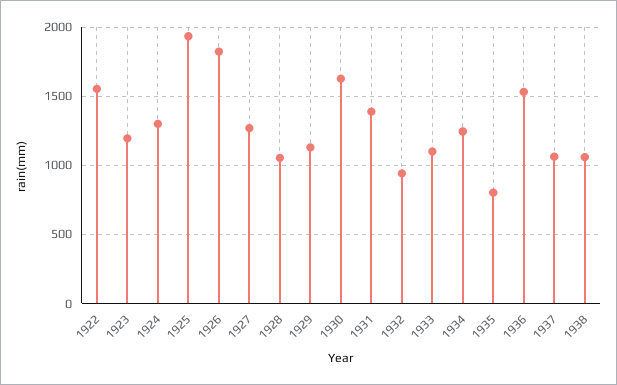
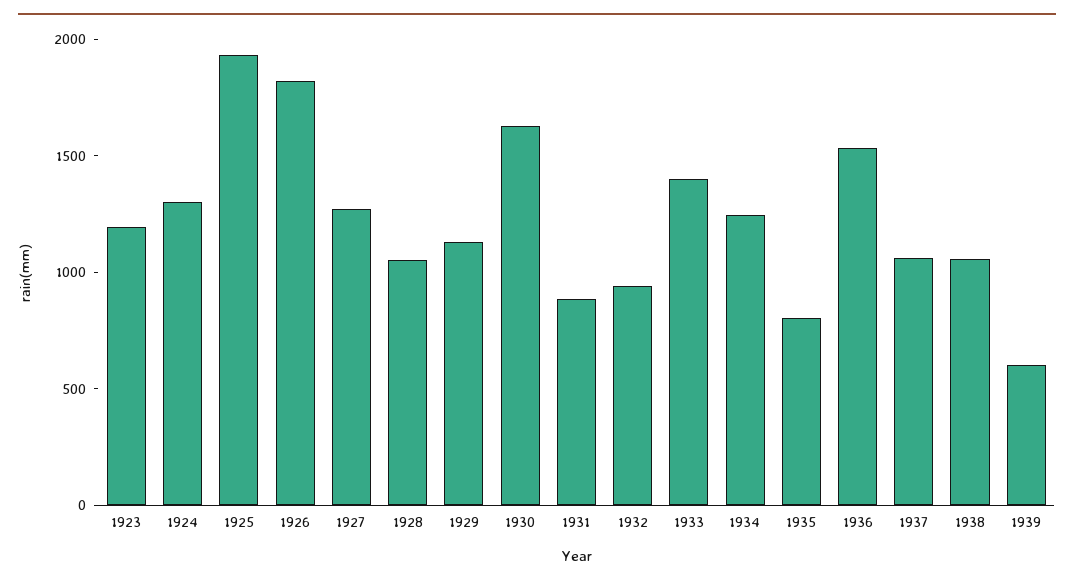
1922: 1550 -> none
1931: 1400 -> 900
1933: 1100 -> 1400
1939: none -> 600

